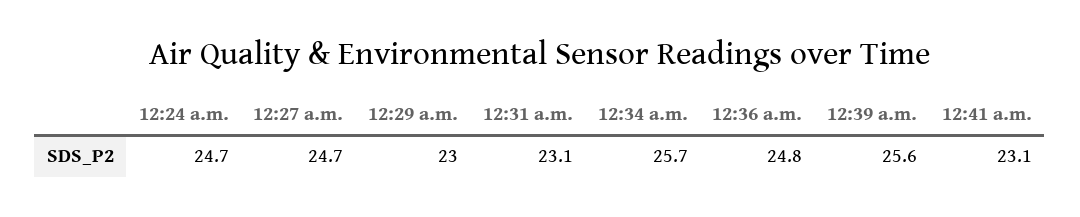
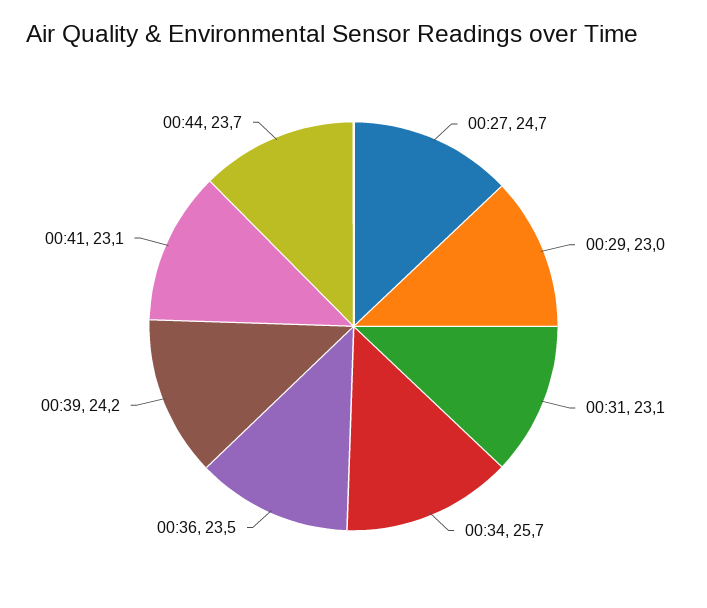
12:24 a.m.: 24.7 -> none
12:36 a.m.: 24.8 -> 23.5
12:39 a.m.: 25.6 -> 24.2
00:44: none -> 23.7

